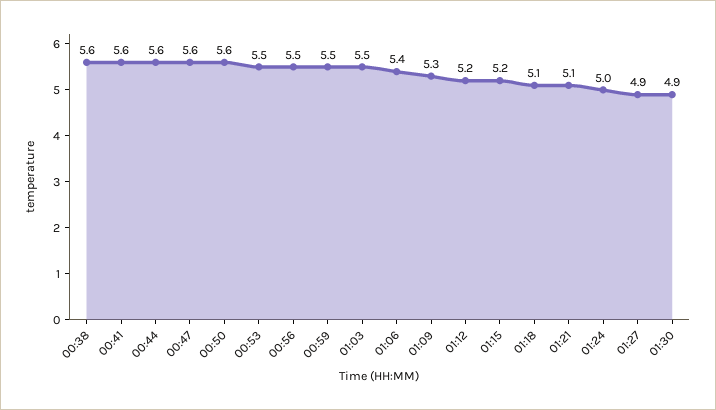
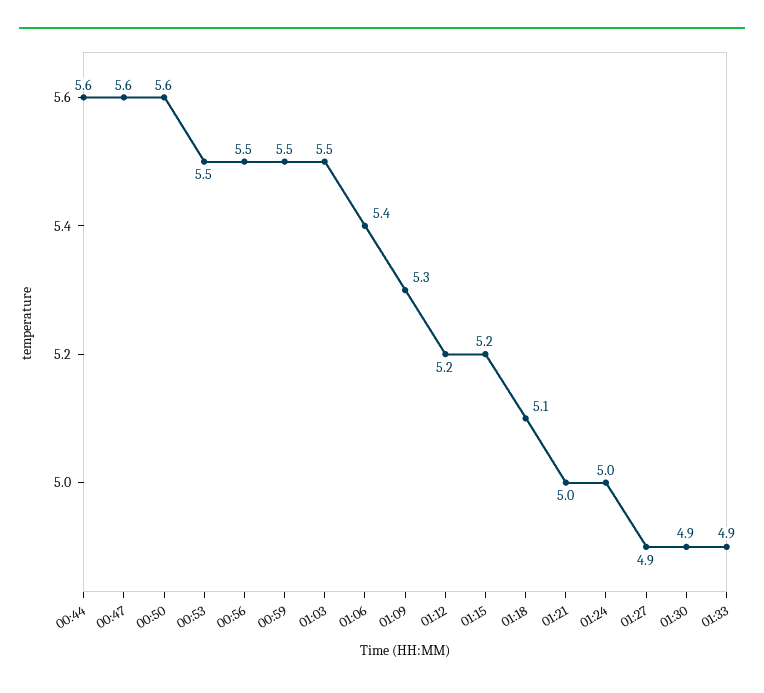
00:38: 5.6 -> none
00:41: 5.6 -> none
01:21: 5.1 -> 5
01:33: none -> 4.9

